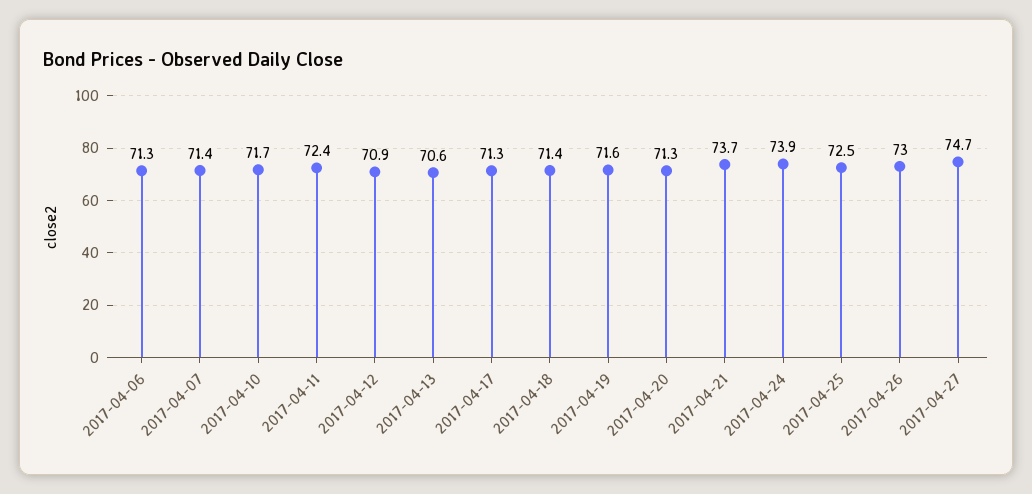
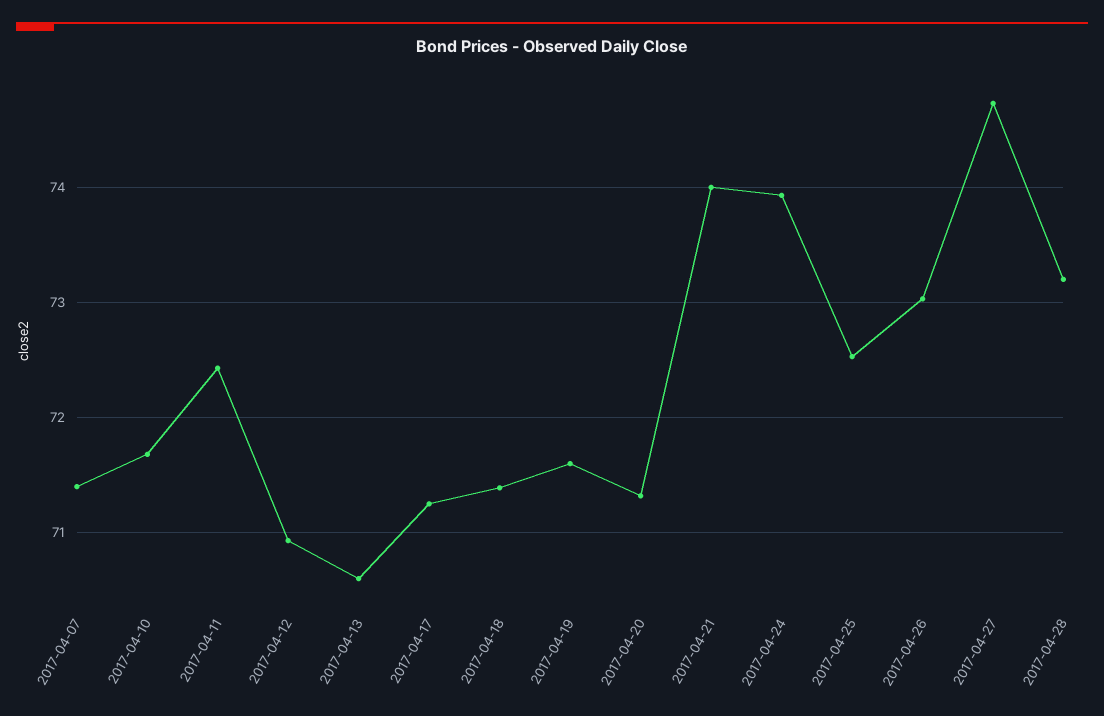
2017-04-06: 71.3 -> none
2017-04-21: 73.7 -> 74
2017-04-28: none -> 73.2

